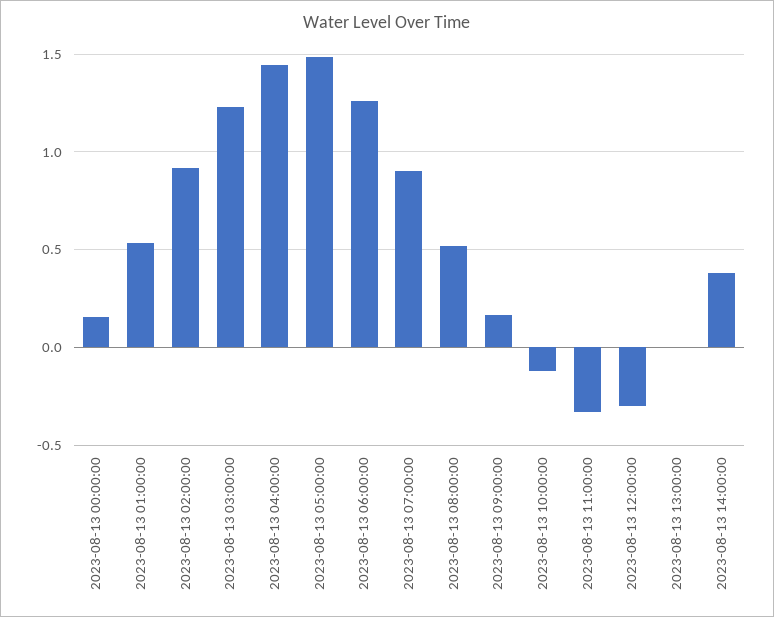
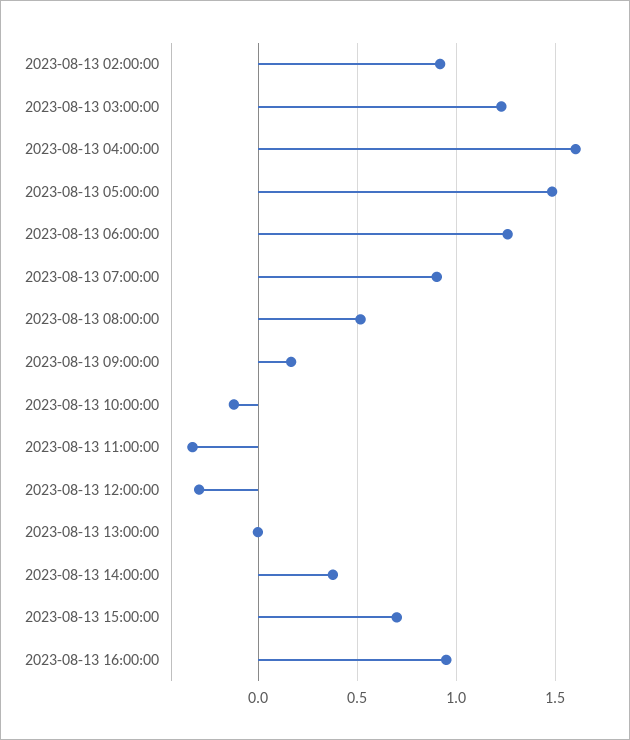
2023-08-13 00:00:00: 0.15 -> none
2023-08-13 01:00:00: 0.55 -> none
2023-08-13 04:00:00: 1.45 -> 1.6
2023-08-13 15:00:00: none -> 0.7
2023-08-13 16:00:00: none -> 0.95

